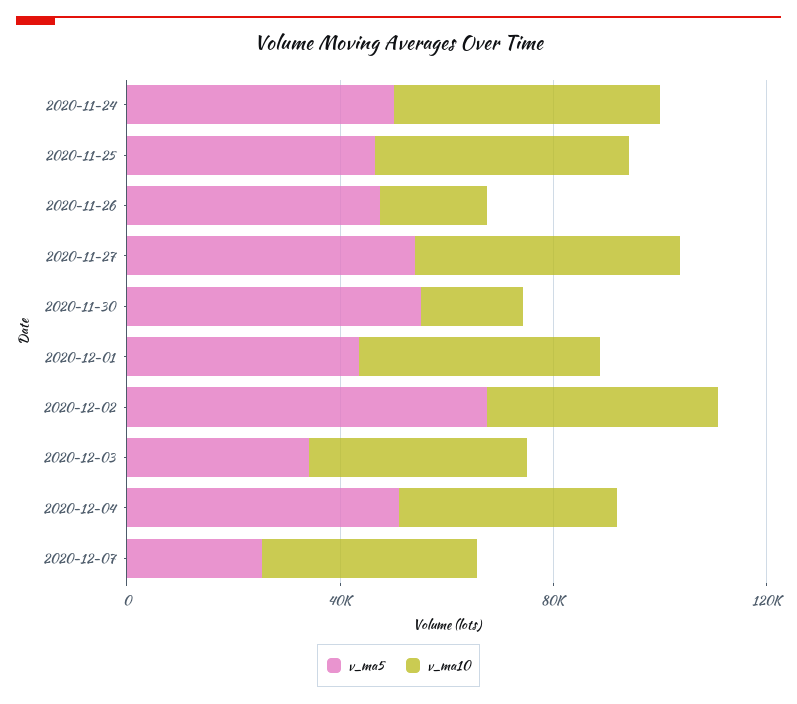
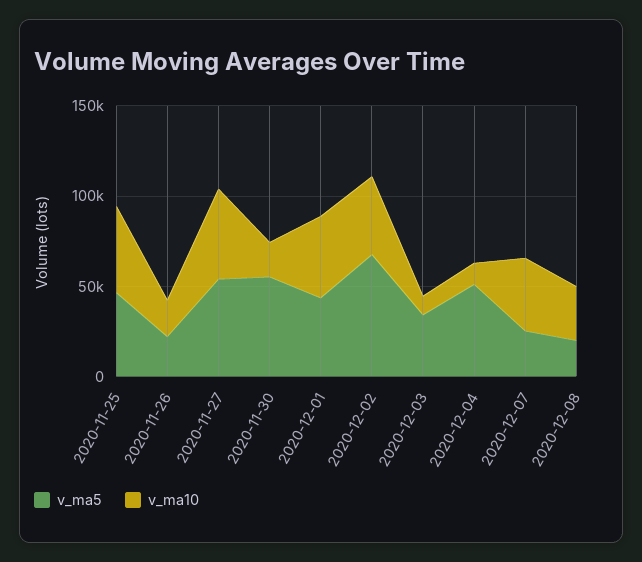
v_ma5, 2020-11-24: 50000 -> none
v_ma10, 2020-11-24: 50000 -> none
v_ma5, 2020-11-26: 50000 -> 20000
v_ma10, 2020-12-03: 40000 -> 10000
v_ma10, 2020-12-04: 40000 -> 10000
v_ma5, 2020-12-08: none -> 20000
v_ma10, 2020-12-08: none -> 30000

